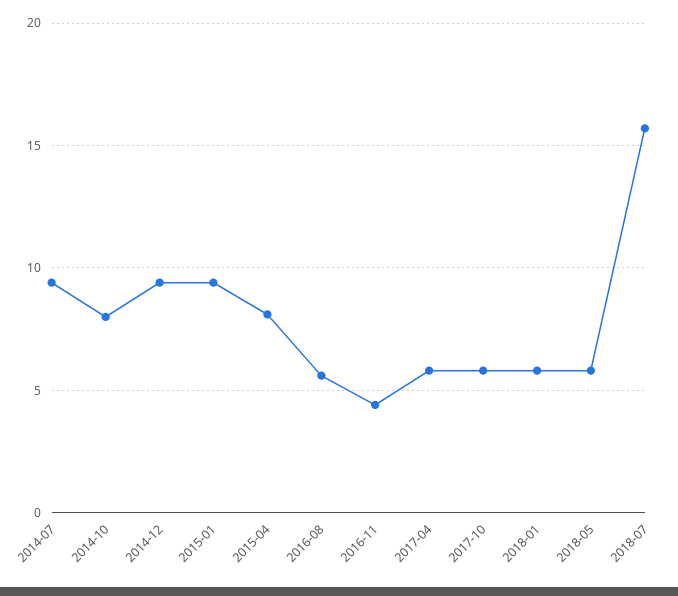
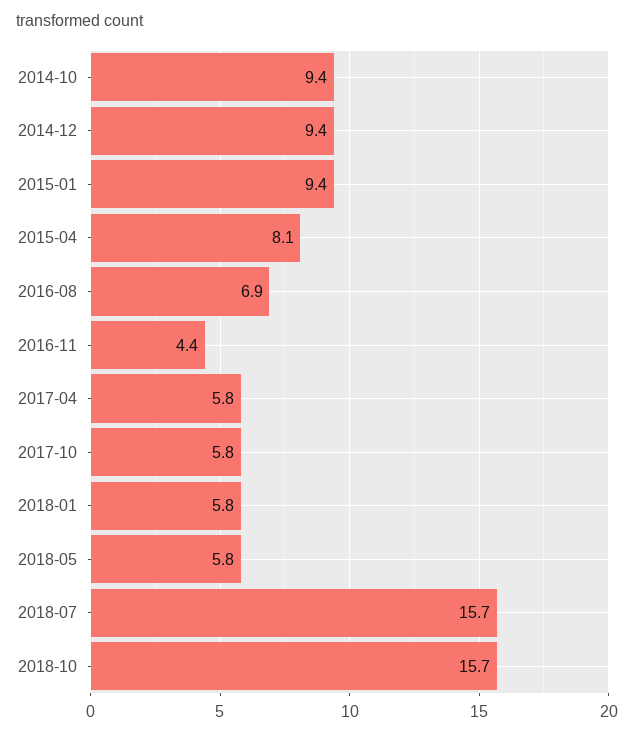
2014-07: 9.5 -> none
2014-10: 8 -> 9.4
2016-08: 5.5 -> 6.9
2018-10: none -> 15.7

